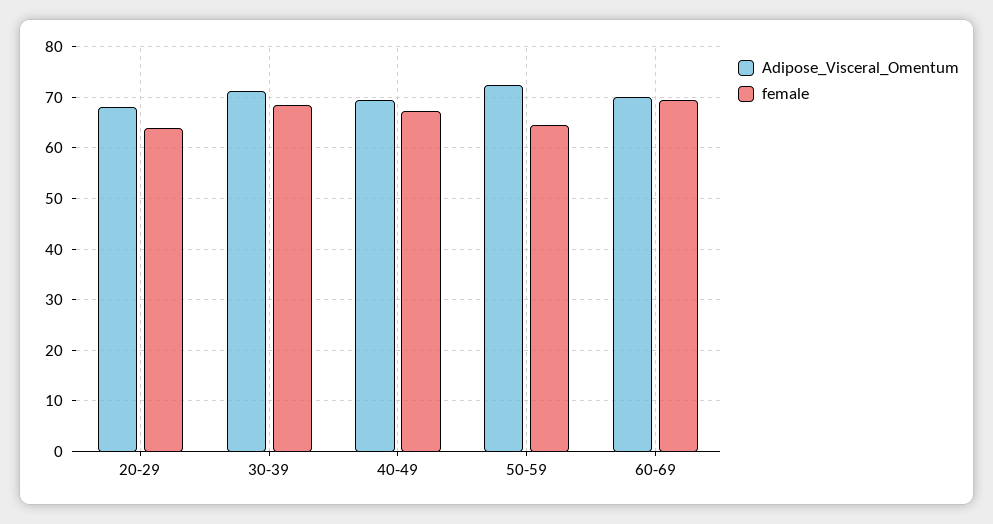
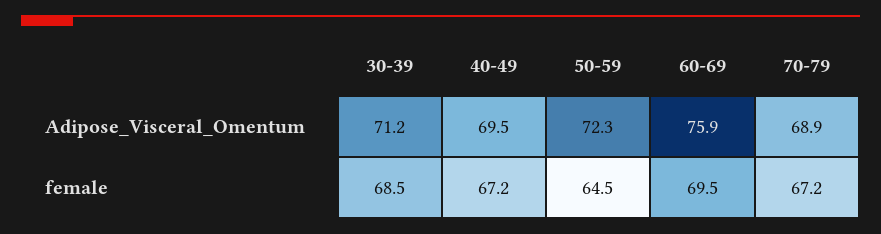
Adipose_Visceral_Omentum, 20-29: 68 -> none
female, 20-29: 64 -> none
Adipose_Visceral_Omentum, 60-69: 70 -> 75.9
Adipose_Visceral_Omentum, 70-79: none -> 68.9
female, 70-79: none -> 67.2

